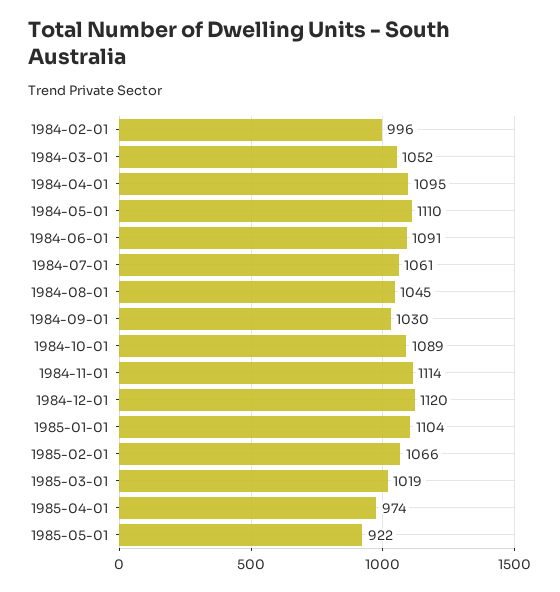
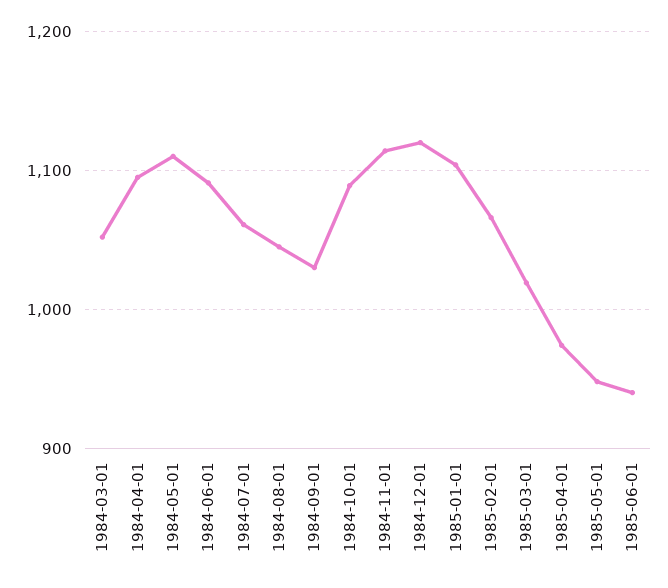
1984-02-01: 996 -> none
1985-05-01: 922 -> 950
1985-06-01: none -> 940

